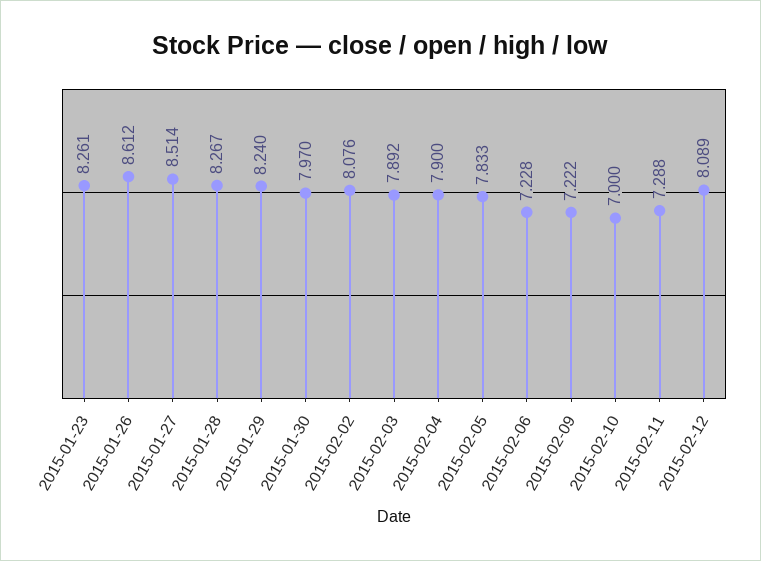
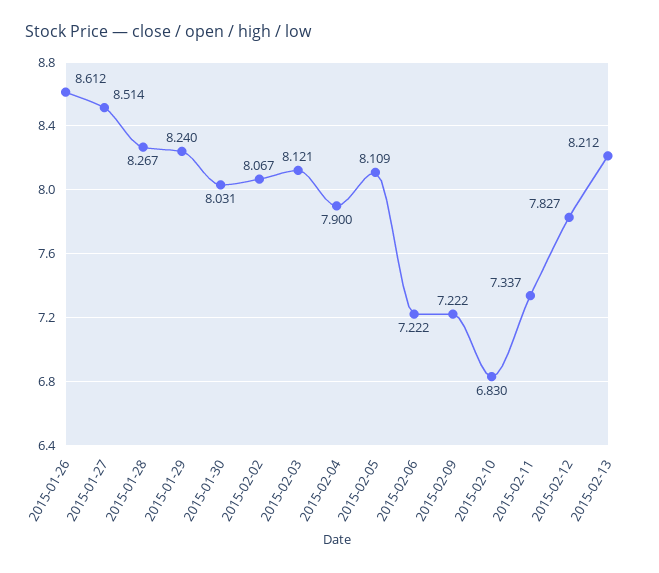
2015-01-23: 8.261 -> none
2015-01-30: 7.97 -> 8.031
2015-02-02: 8.076 -> 8.067
2015-02-03: 7.892 -> 8.121
2015-02-05: 7.833 -> 8.109
2015-02-06: 7.228 -> 7.222
2015-02-10: 7 -> 6.83
2015-02-11: 7.288 -> 7.337
2015-02-12: 8.089 -> 7.827
2015-02-13: none -> 8.212

